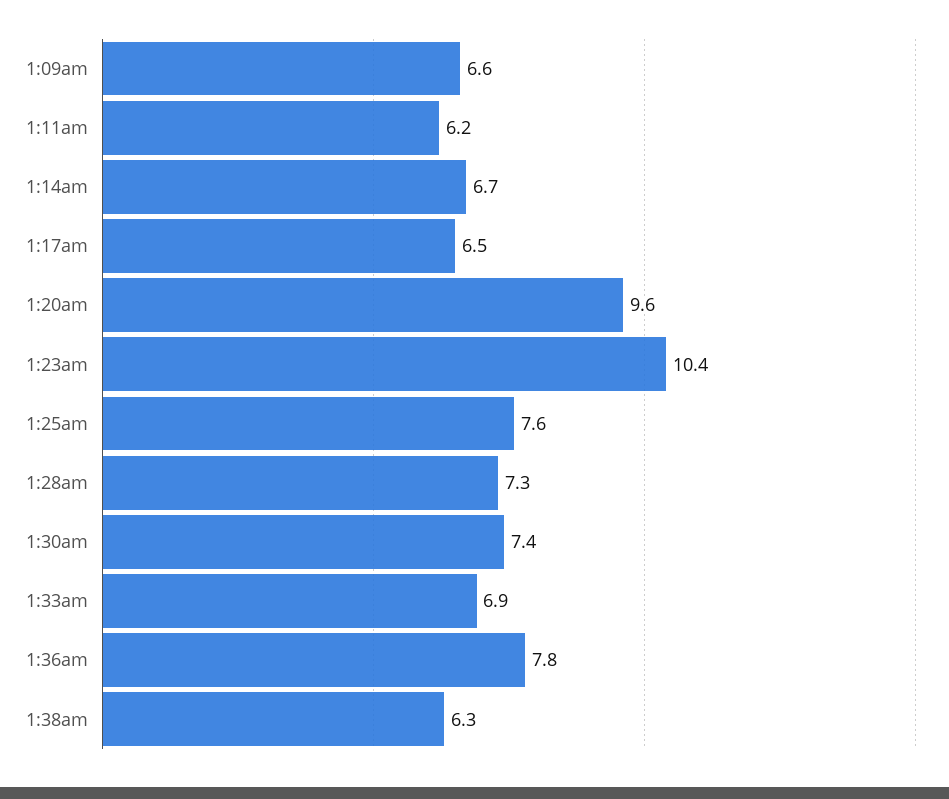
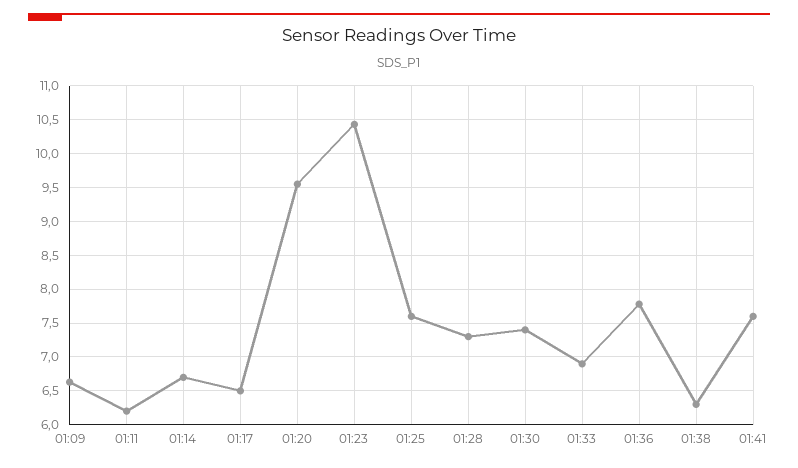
01:41: none -> 7.6

